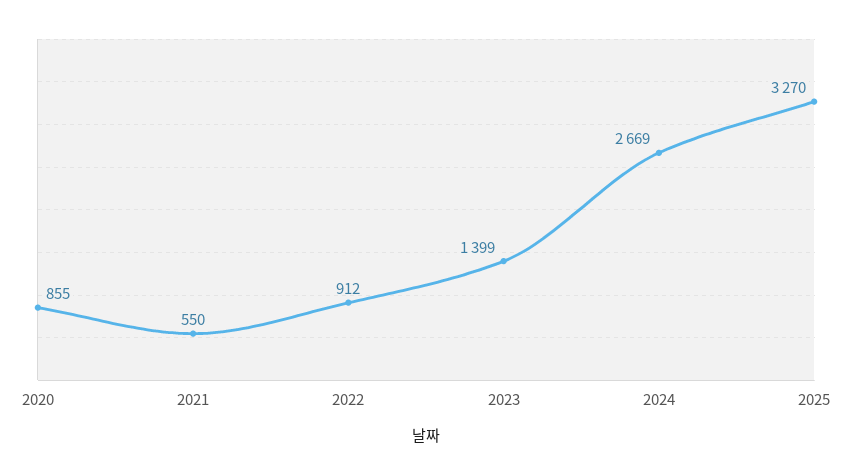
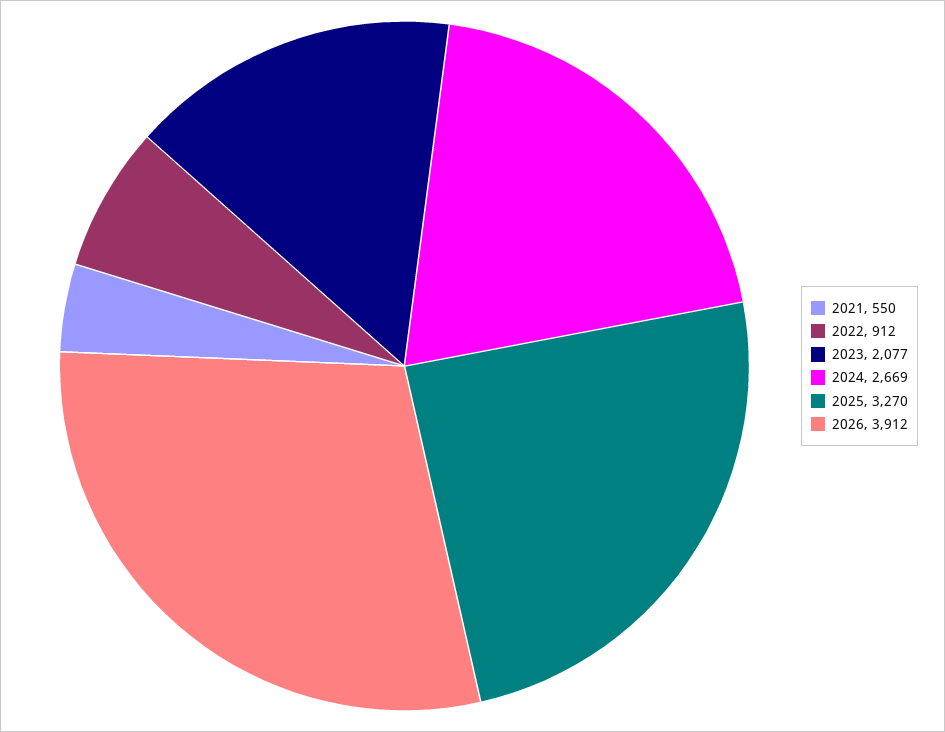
2020: 855 -> none
2023: 1399 -> 2077
2026: none -> 3912

